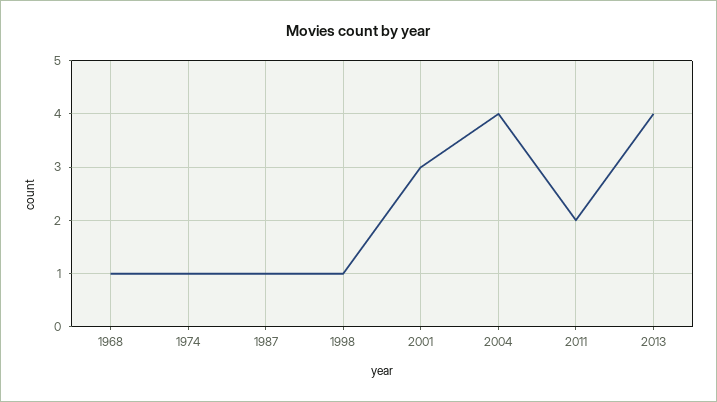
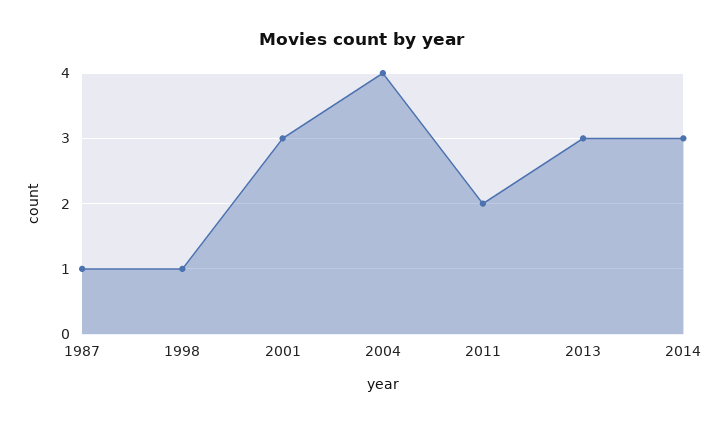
1968: 1 -> none
1974: 1 -> none
2013: 4 -> 3
2014: none -> 3

